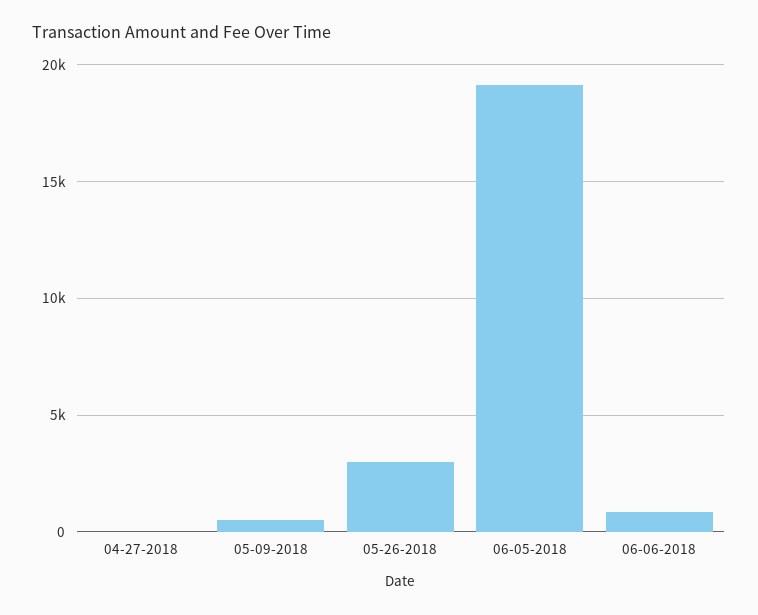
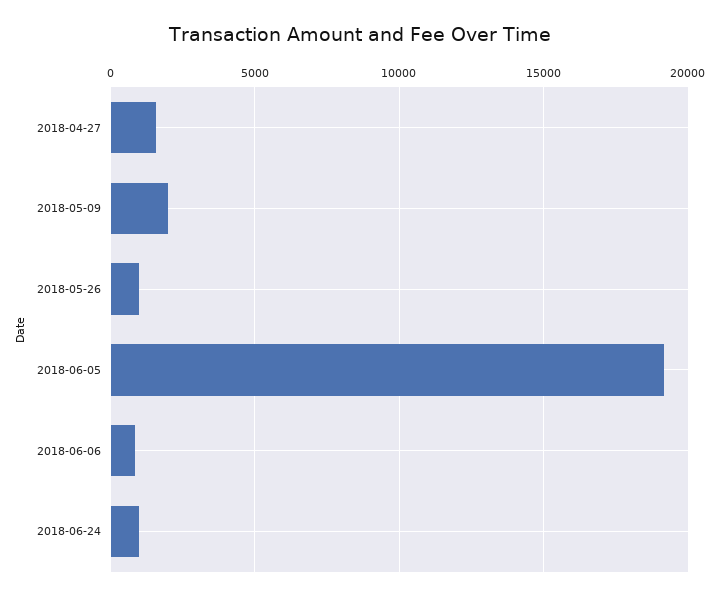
04-27-2018: 0 -> 1500
05-09-2018: 500 -> 2000
05-26-2018: 3000 -> 1000
2018-06-24: none -> 1000

